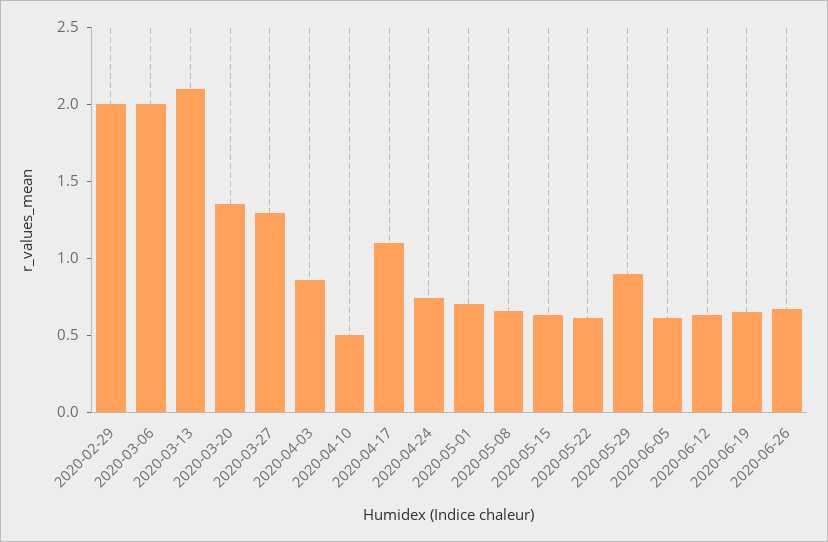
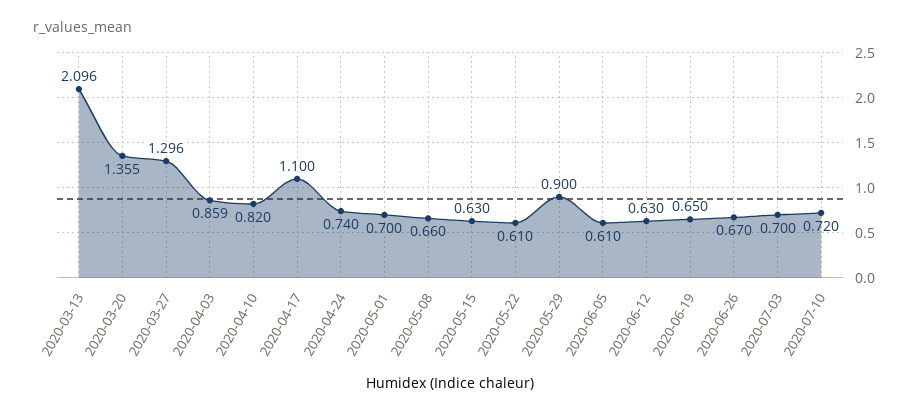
2020-02-29: 2 -> none
2020-03-06: 2 -> none
2020-04-10: 0.5 -> 0.82
2020-07-03: none -> 0.7
2020-07-10: none -> 0.72

